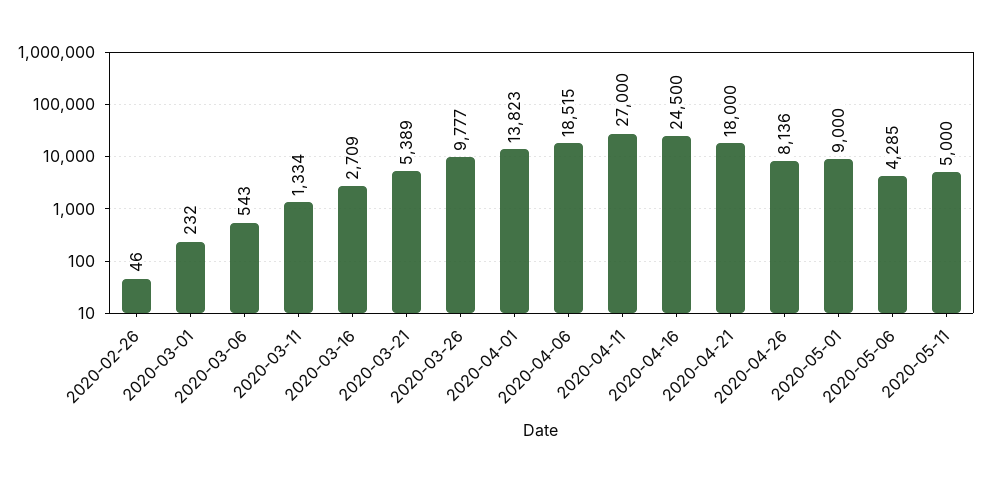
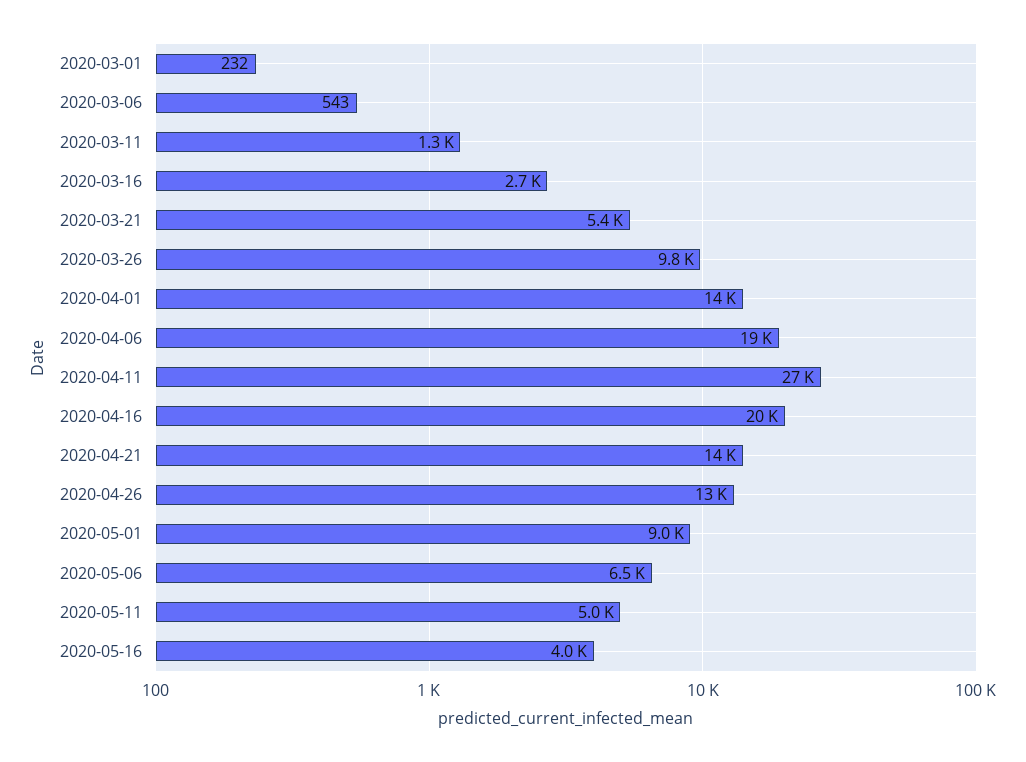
2020-02-26: 46 -> none
2020-04-16: 24500 -> 20000
2020-04-21: 18000 -> 14000
2020-04-26: 8136 -> 13000
2020-05-06: 4285 -> 6500
2020-05-16: none -> 4000

